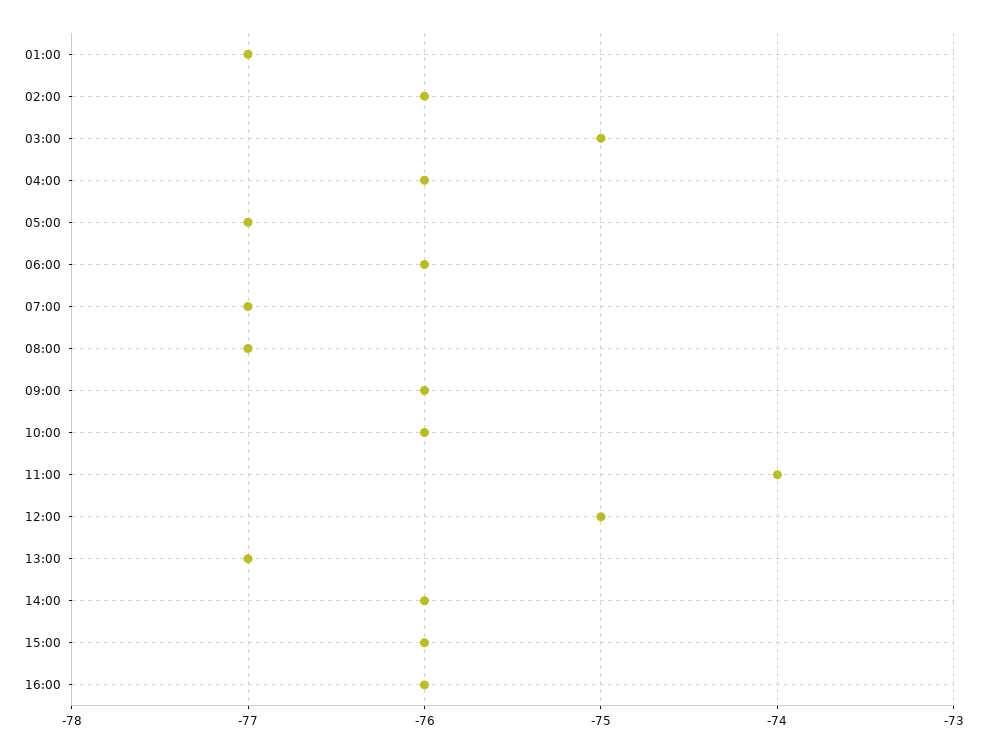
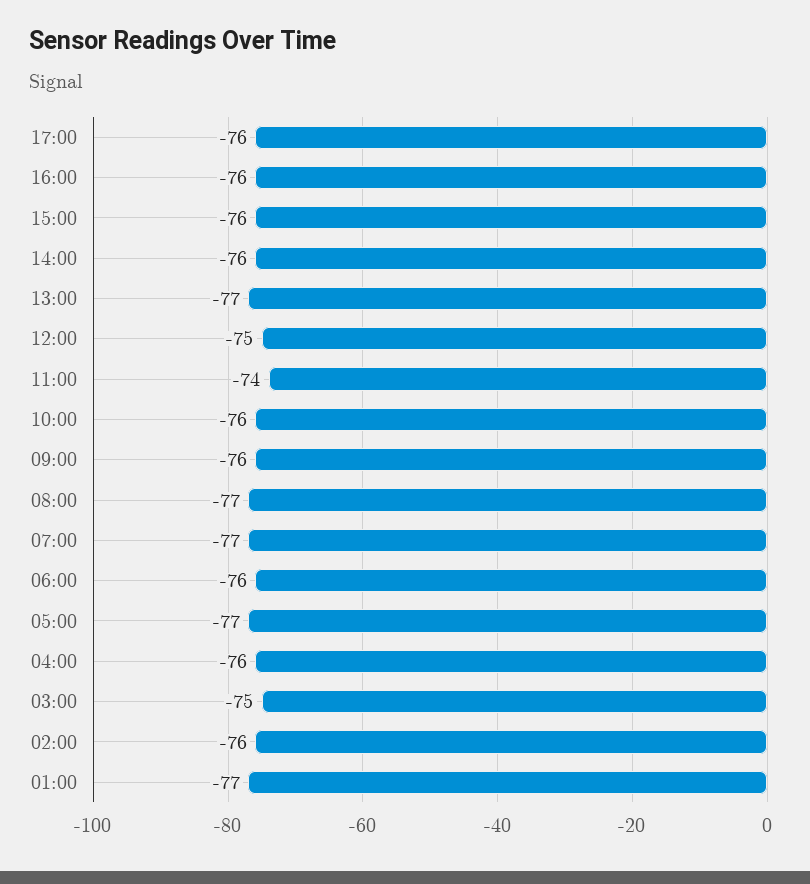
17:00: none -> -76

